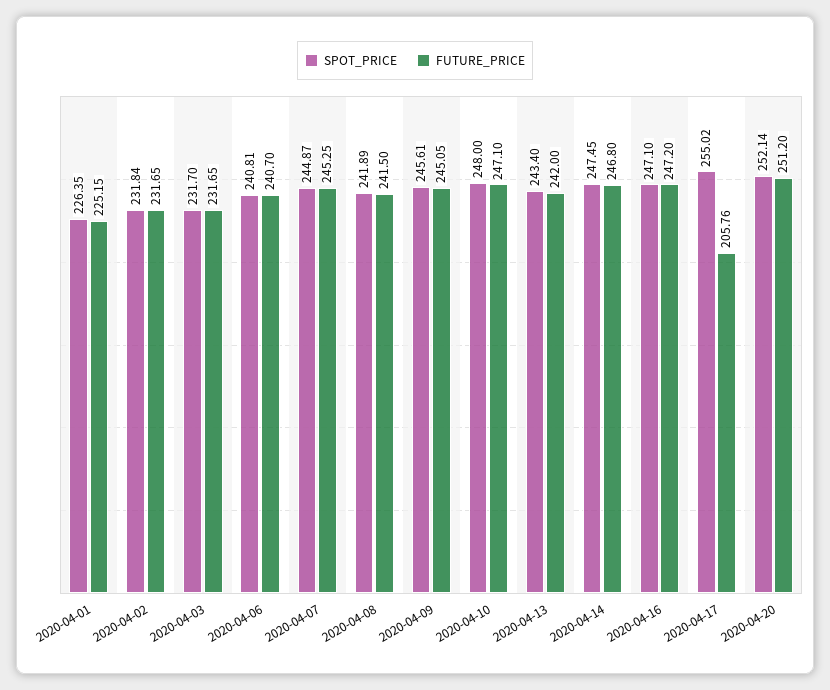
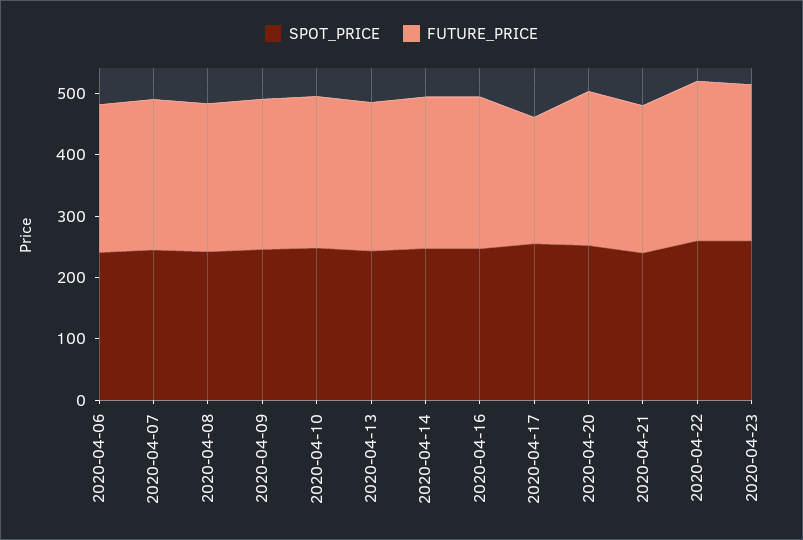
SPOT_PRICE, 2020-04-01: 226.35 -> none
FUTURE_PRICE, 2020-04-01: 225.15 -> none
SPOT_PRICE, 2020-04-02: 231.84 -> none
FUTURE_PRICE, 2020-04-02: 231.65 -> none
SPOT_PRICE, 2020-04-03: 231.7 -> none
FUTURE_PRICE, 2020-04-03: 231.65 -> none
SPOT_PRICE, 2020-04-21: none -> 240
FUTURE_PRICE, 2020-04-21: none -> 240
SPOT_PRICE, 2020-04-22: none -> 260
FUTURE_PRICE, 2020-04-22: none -> 260
SPOT_PRICE, 2020-04-23: none -> 260
FUTURE_PRICE, 2020-04-23: none -> 260

